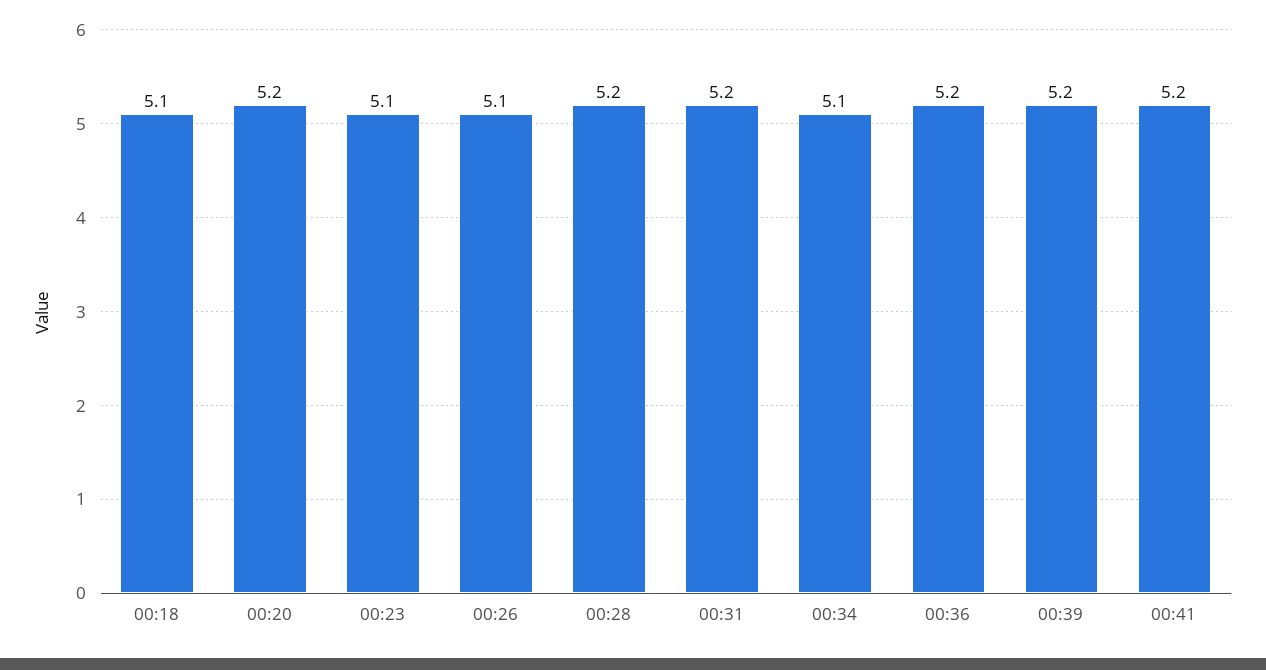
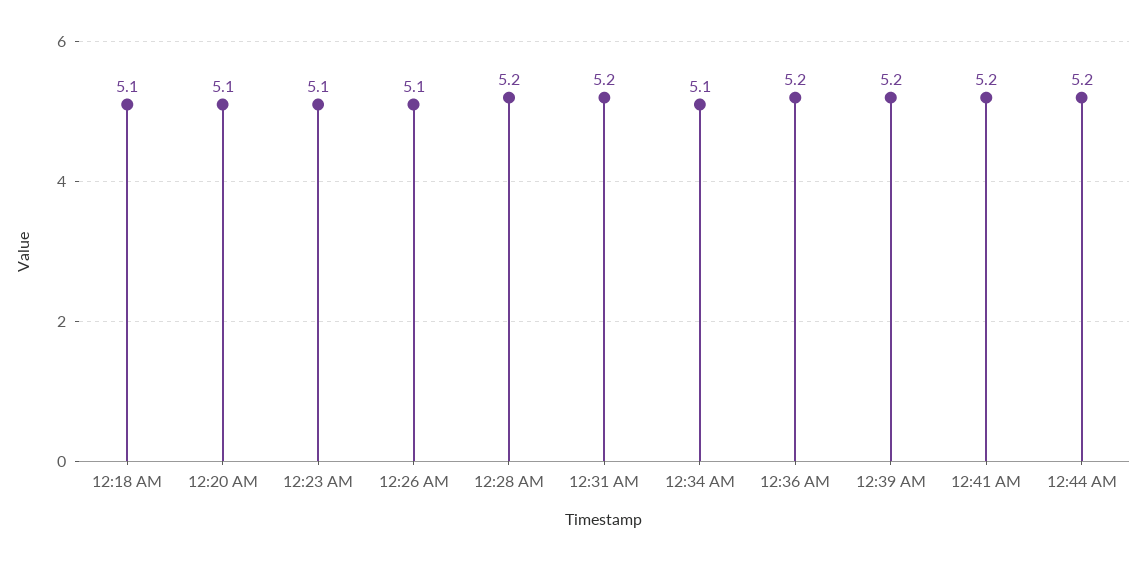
00:20: 5.2 -> 5.1
12:44 AM: none -> 5.2

